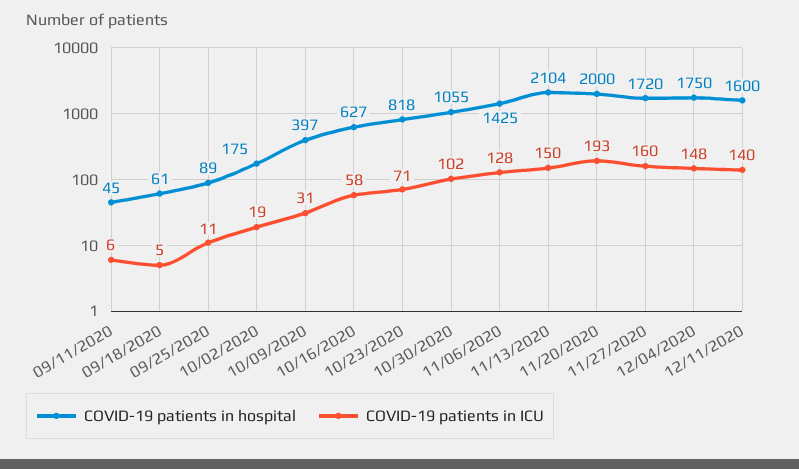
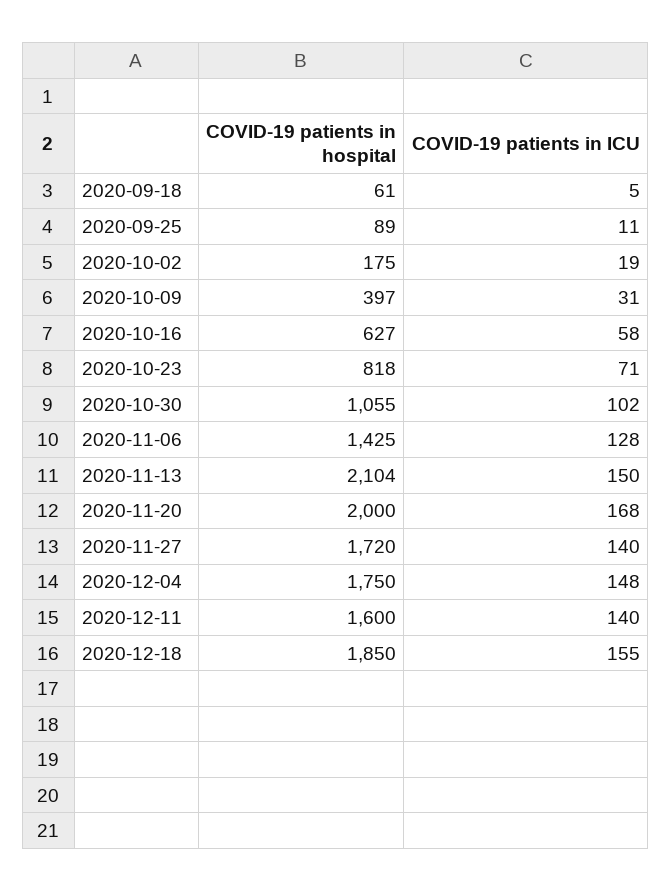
COVID-19 patients in hospital, 09/11/2020: 45 -> none
COVID-19 patients in ICU, 09/11/2020: 6 -> none
COVID-19 patients in ICU, 11/20/2020: 193 -> 168
COVID-19 patients in ICU, 11/27/2020: 160 -> 140
COVID-19 patients in hospital, 2020-12-18: none -> 1850
COVID-19 patients in ICU, 2020-12-18: none -> 155

